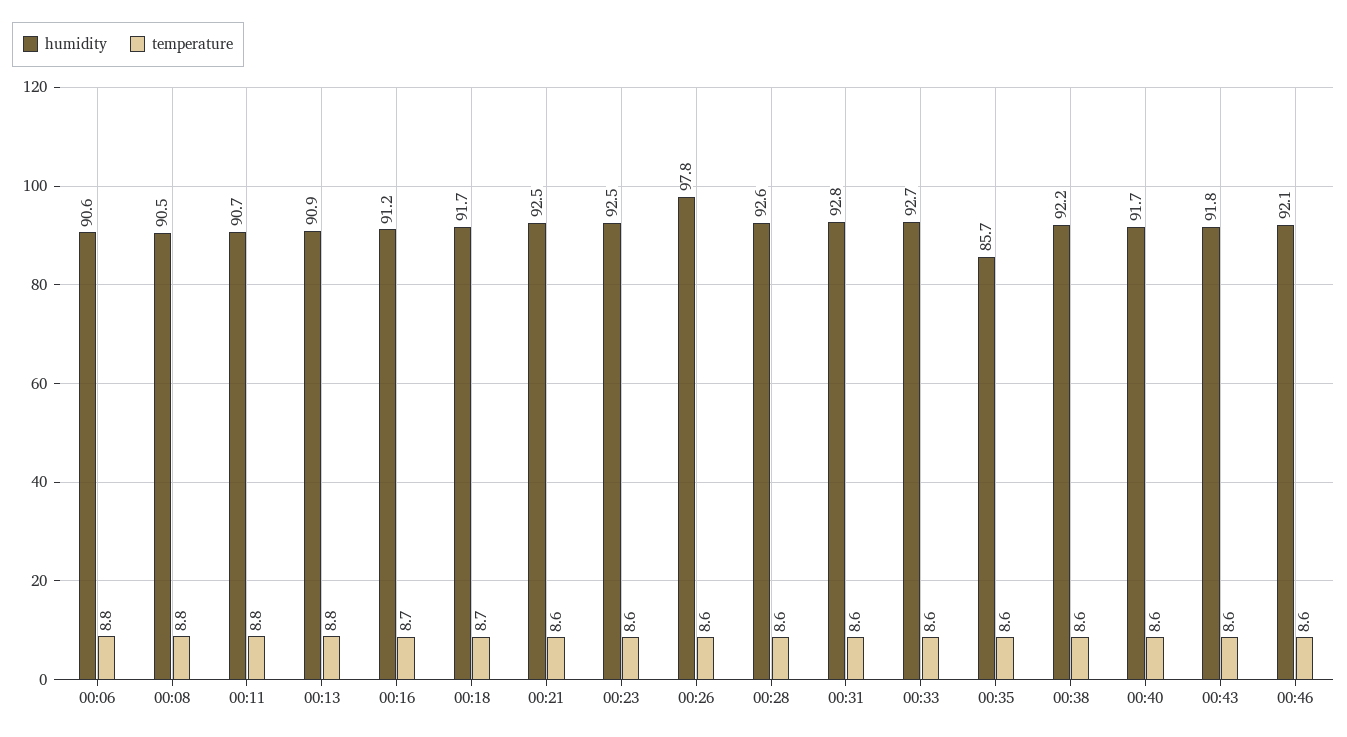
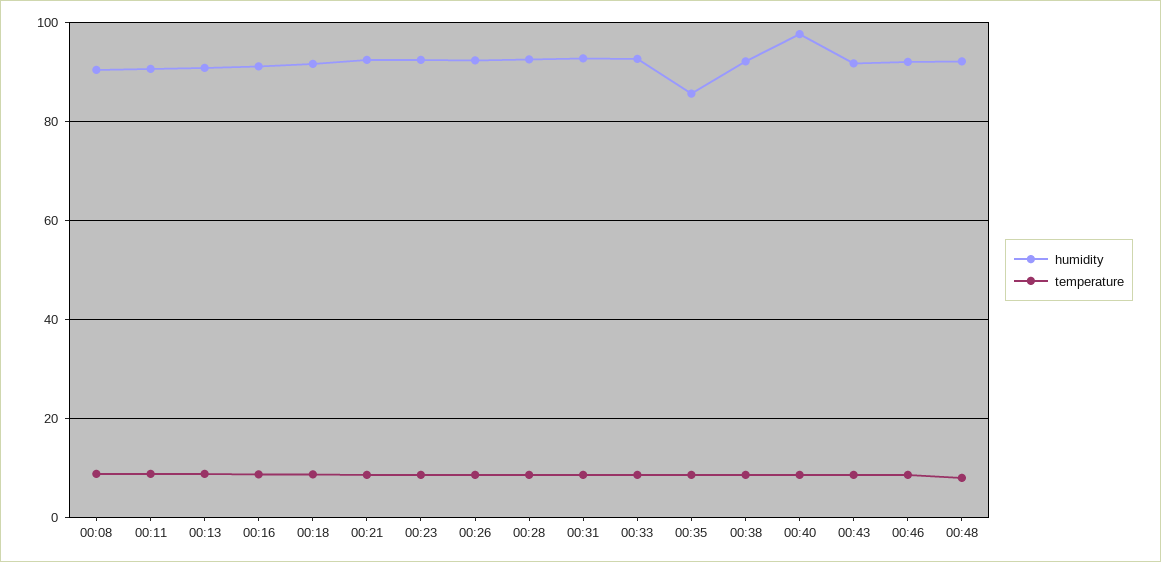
humidity, 00:06: 90.6 -> none
temperature, 00:06: 8.8 -> none
humidity, 00:26: 97.8 -> 92
humidity, 00:40: 91.7 -> 98
humidity, 00:48: none -> 92
temperature, 00:48: none -> 8

